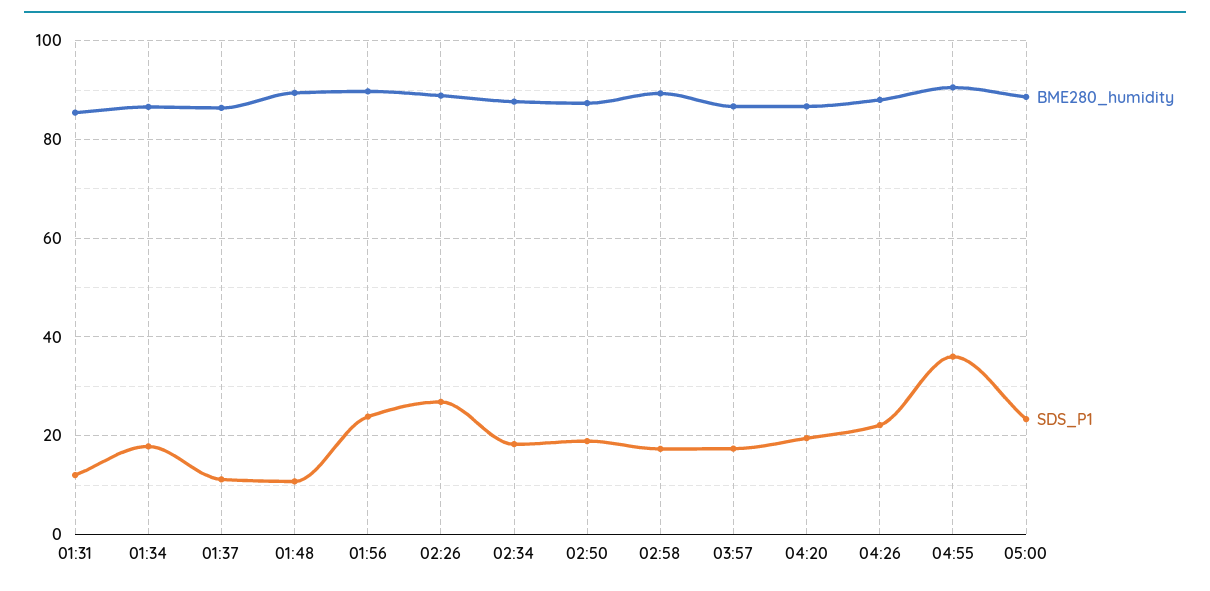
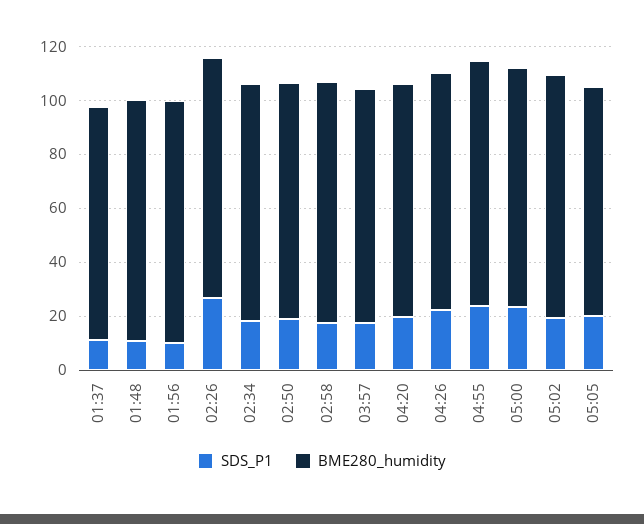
BME280_humidity, 01:31: 86 -> none
SDS_P1, 01:31: 12 -> none
BME280_humidity, 01:34: 86 -> none
SDS_P1, 01:34: 18 -> none
SDS_P1, 01:56: 24 -> 10
SDS_P1, 04:55: 36 -> 25
SDS_P1, 05:02: none -> 20
BME280_humidity, 05:02: none -> 90
SDS_P1, 05:05: none -> 20
BME280_humidity, 05:05: none -> 85

